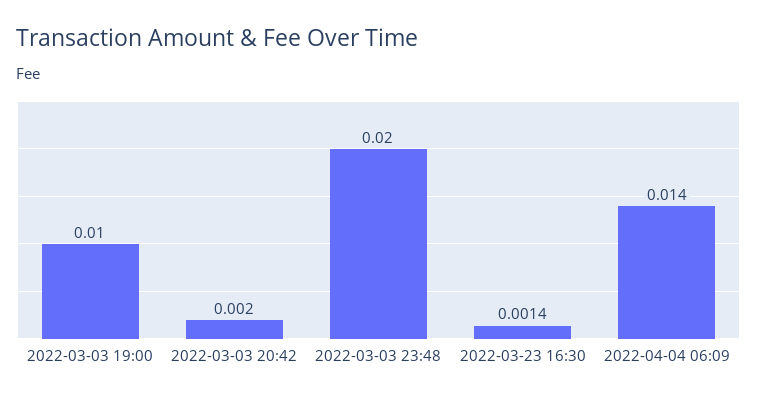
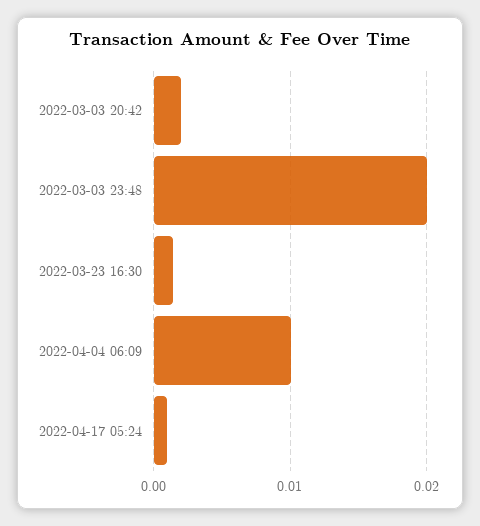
2022-03-03 19:00: 0.01 -> none
2022-04-04 06:09: 0.014 -> 0.01
2022-04-17 05:24: none -> 0.001

